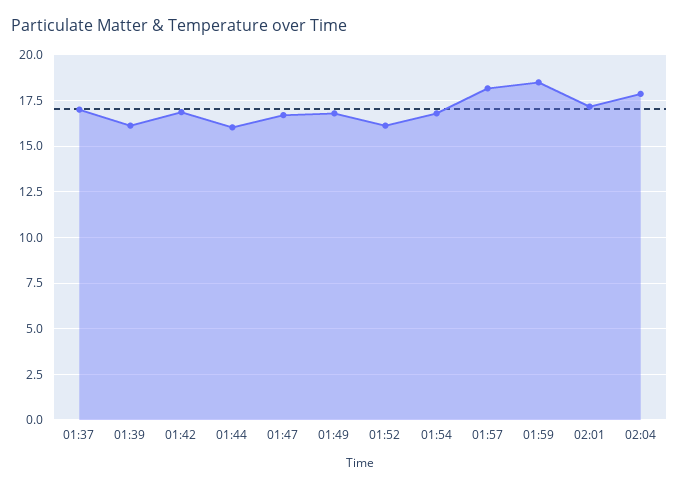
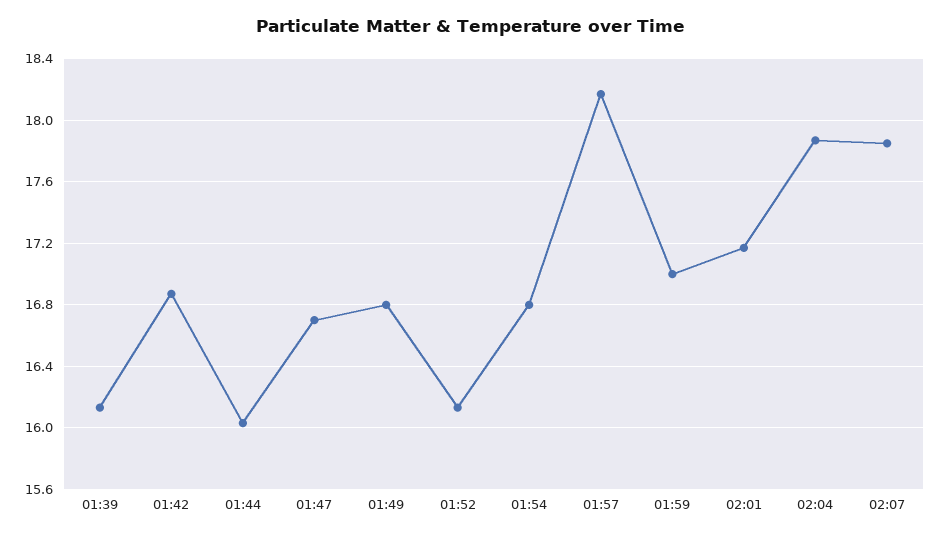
01:37: 17 -> none
01:59: 18.5 -> 17
02:07: none -> 17.85

